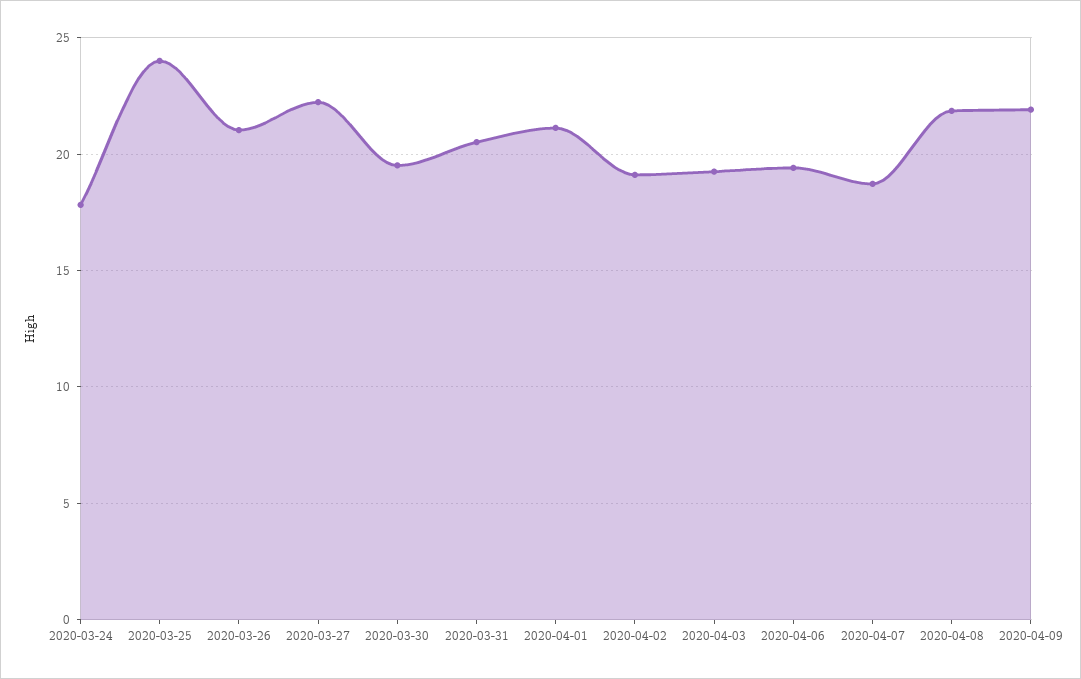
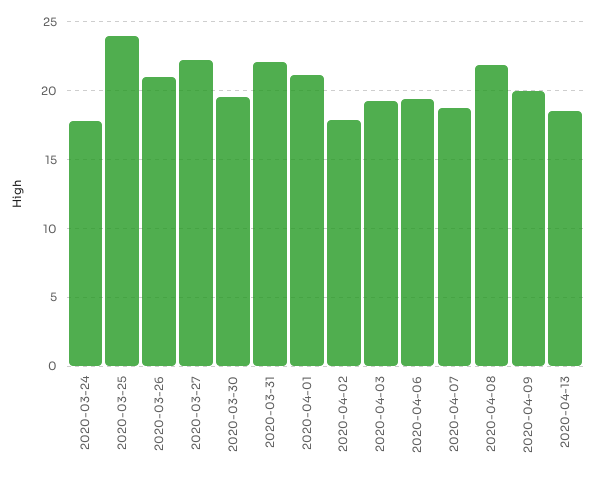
2020-03-31: 20.5 -> 22
2020-04-02: 19 -> 18
2020-04-09: 22 -> 20
2020-04-13: none -> 18.5

